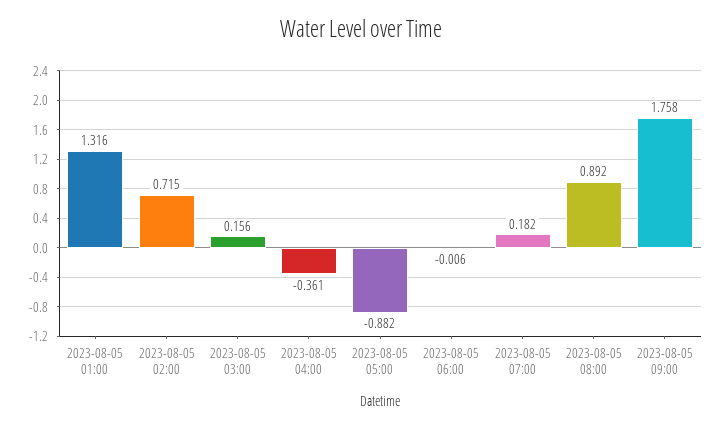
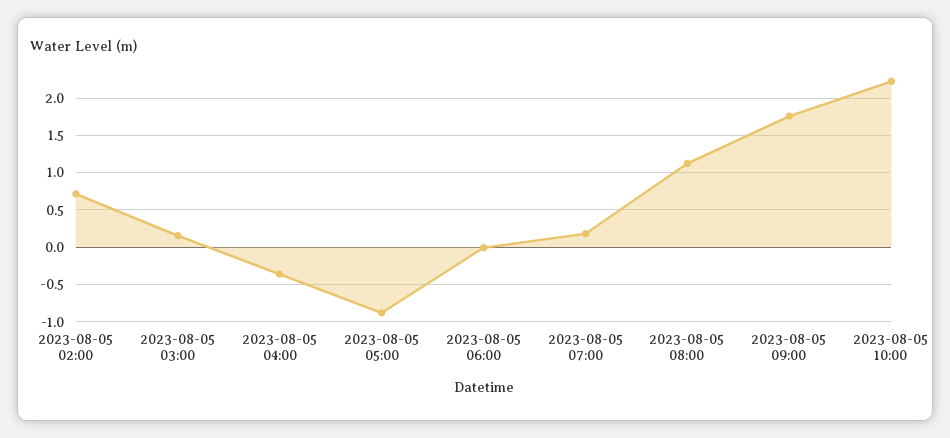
2023-08-05 01:00: 1.316 -> none
2023-08-05 08:00: 0.892 -> 1.1
2023-08-05 10:00: none -> 2.2

